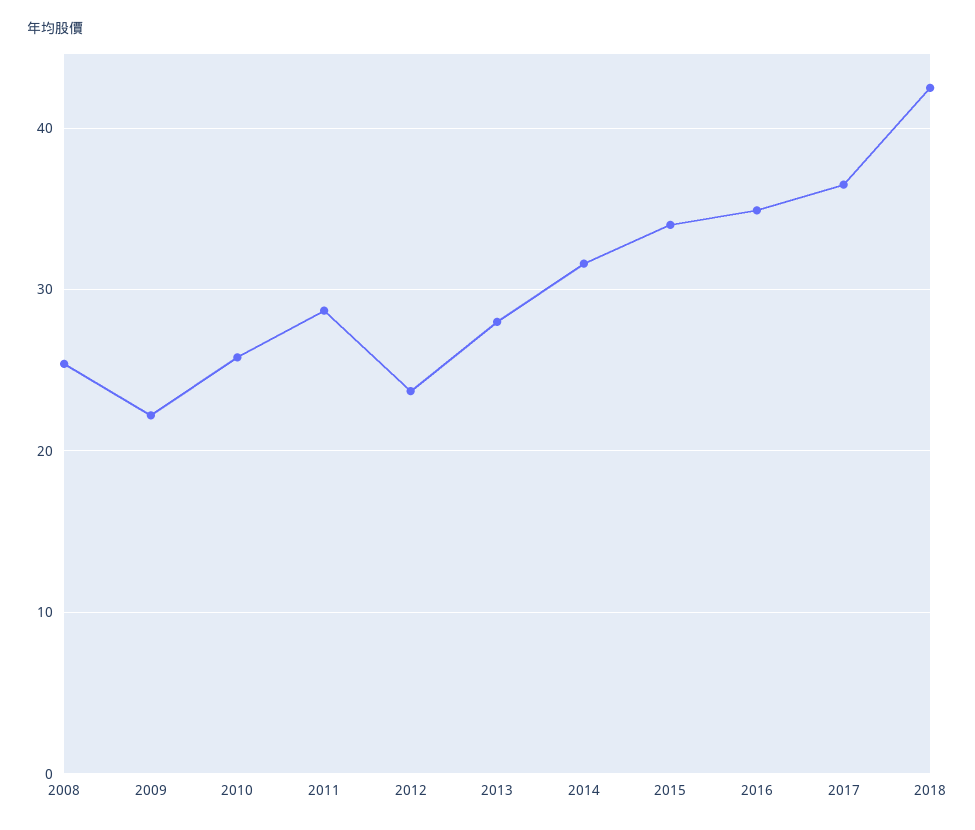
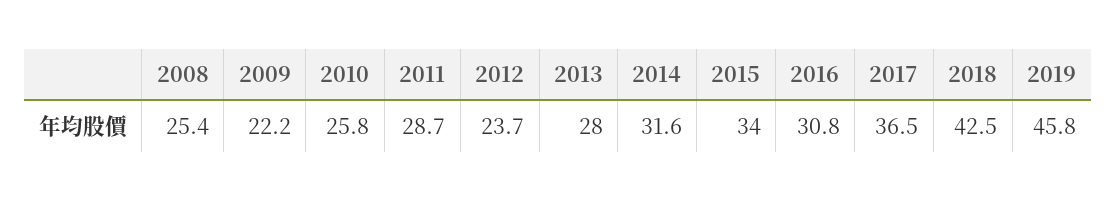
2016: 35 -> 30.8
2019: none -> 45.8

